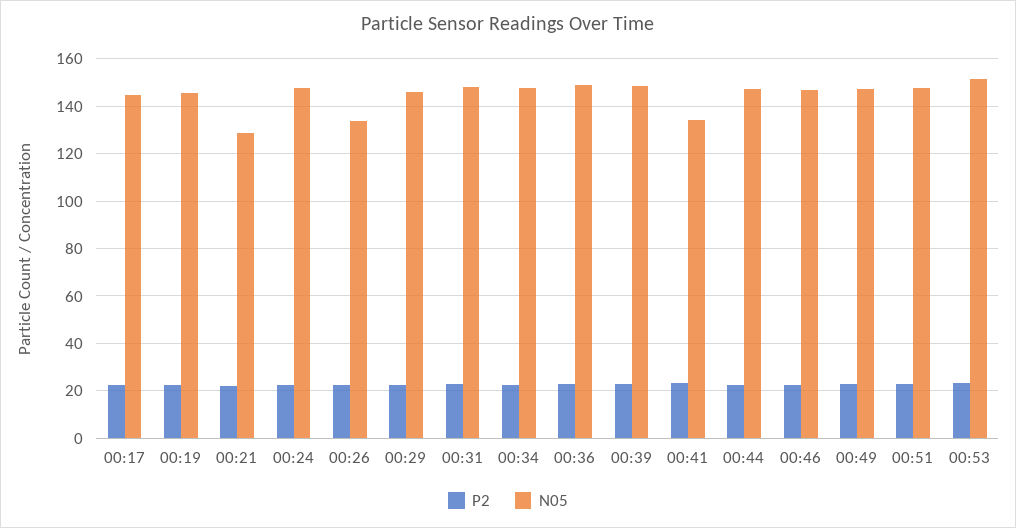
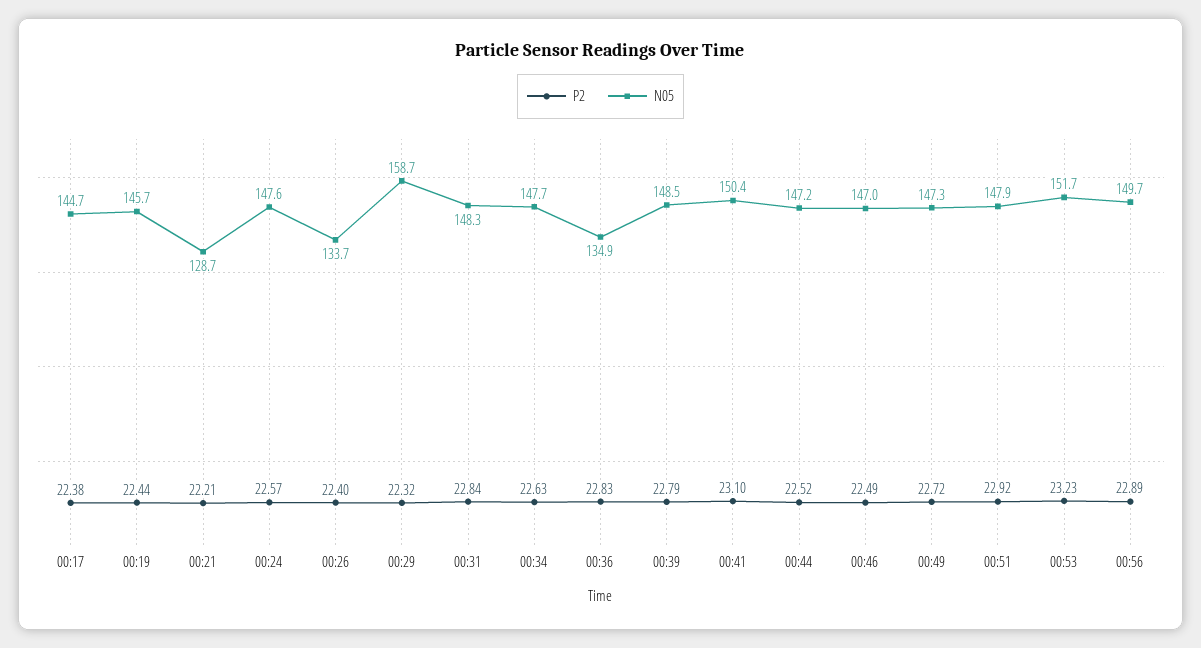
N05, 00:29: 145 -> 158.7
N05, 00:36: 150 -> 134.9
N05, 00:41: 135 -> 150.4
P2, 00:56: none -> 22.89
N05, 00:56: none -> 149.7

